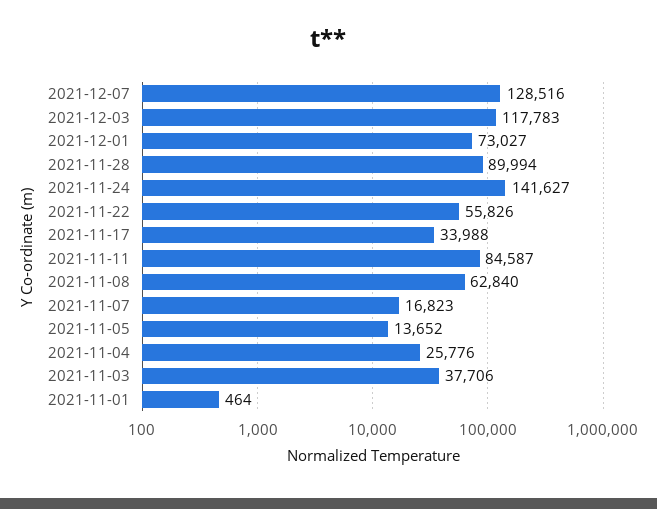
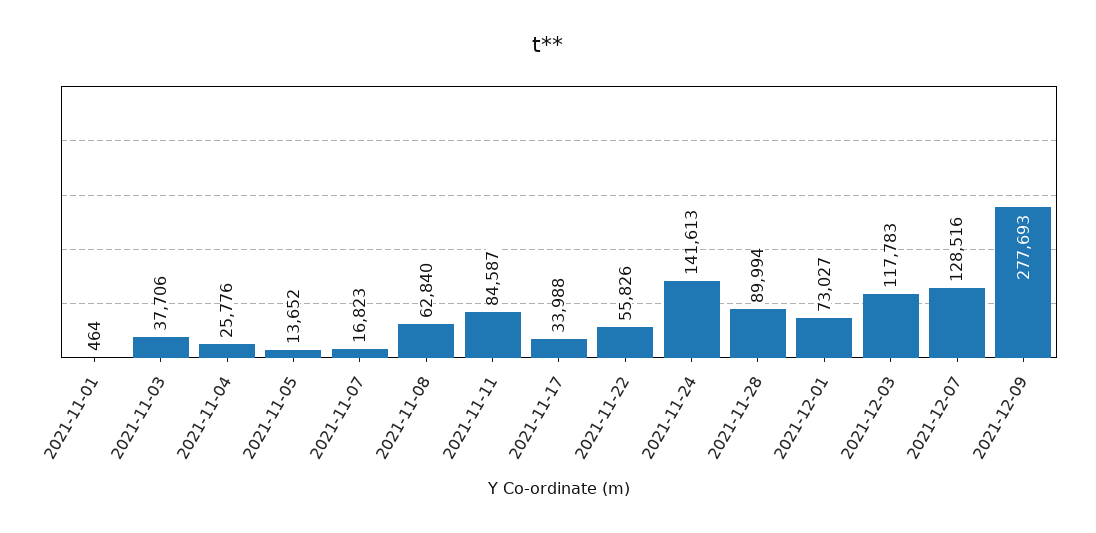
2021-11-24: 141627 -> 141613
2021-12-09: none -> 277693

